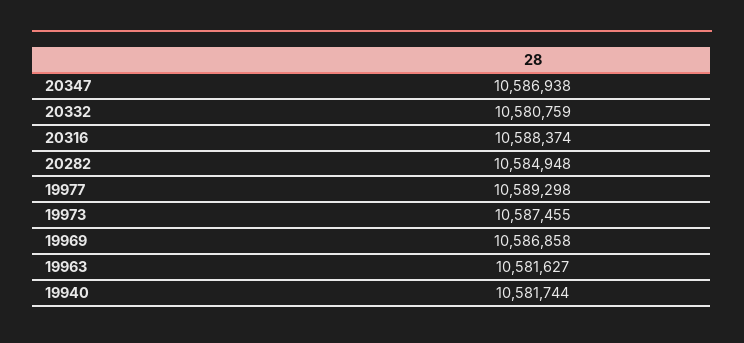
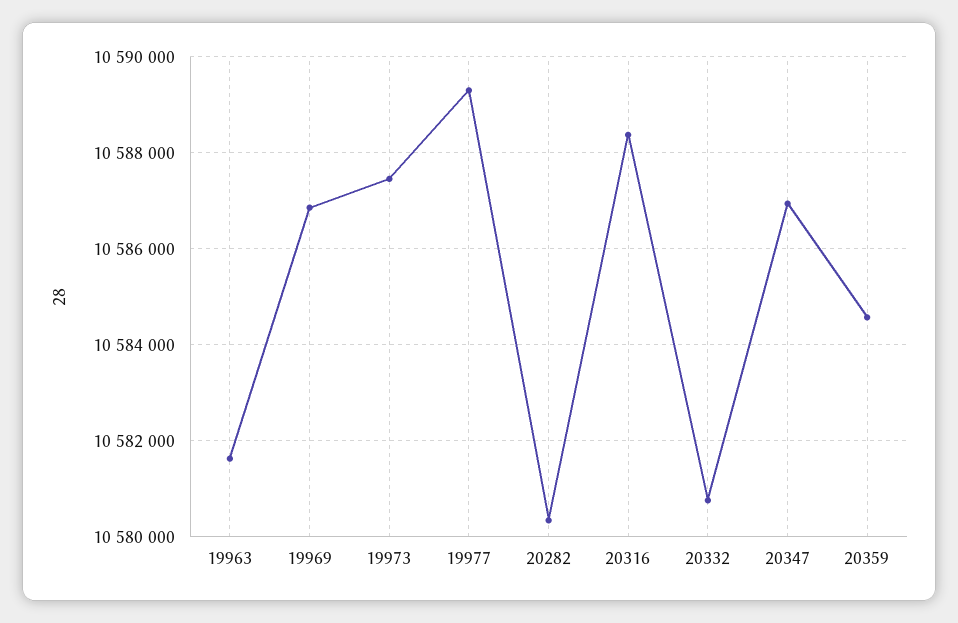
20282: 10584948 -> 10580400
19940: 10581744 -> none
20359: none -> 10584600

